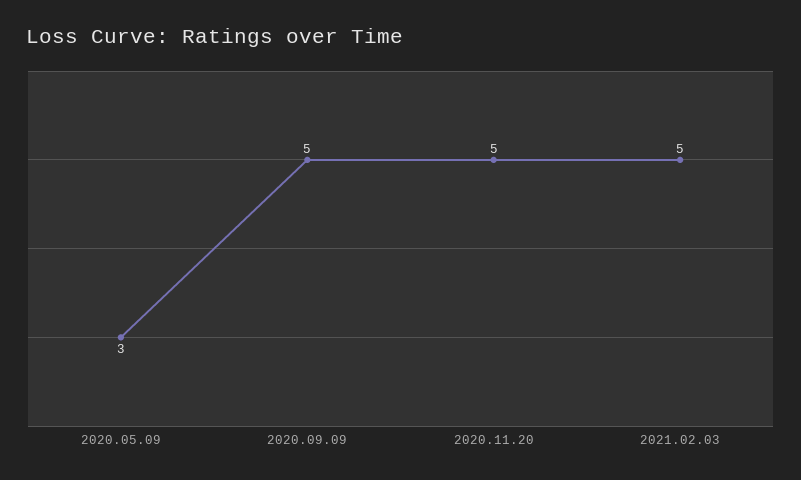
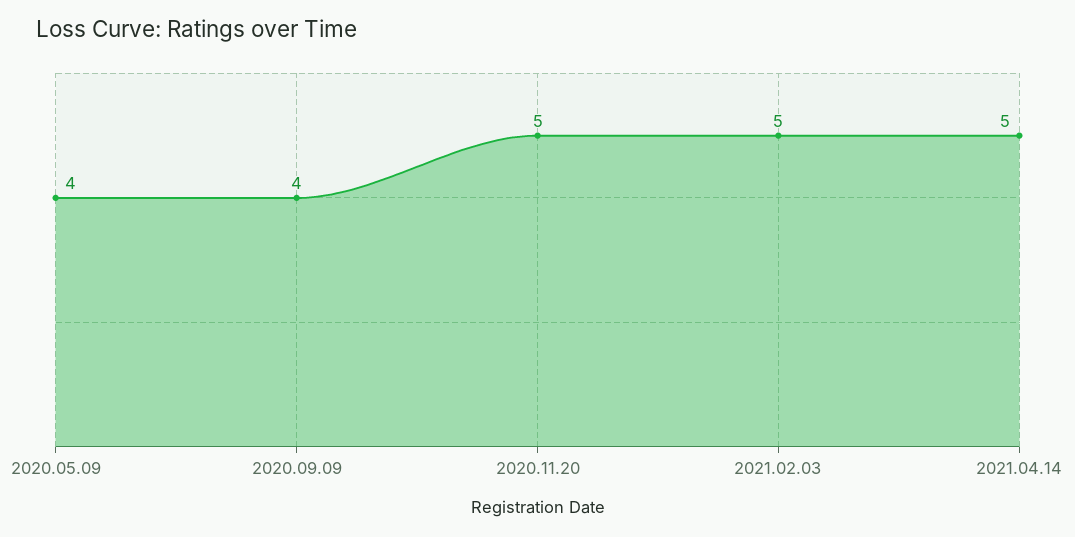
2020.05.09: 3 -> 4
2020.09.09: 5 -> 4
2021.04.14: none -> 5

